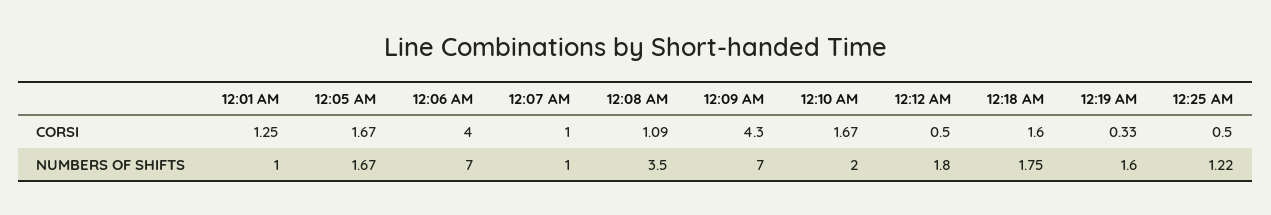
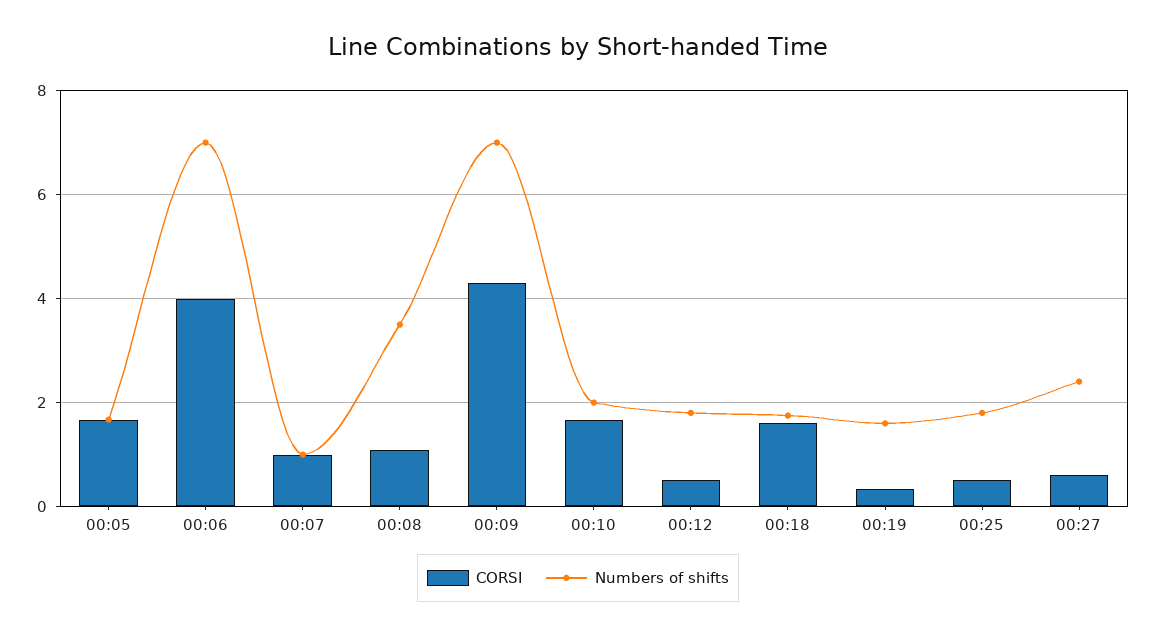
CORSI, 12:01 AM: 1.25 -> none
NUMBERS OF SHIFTS, 12:01 AM: 1 -> none
NUMBERS OF SHIFTS, 12:25 AM: 1.22 -> 1.8
CORSI, 00:27: none -> 0.6
NUMBERS OF SHIFTS, 00:27: none -> 2.4

